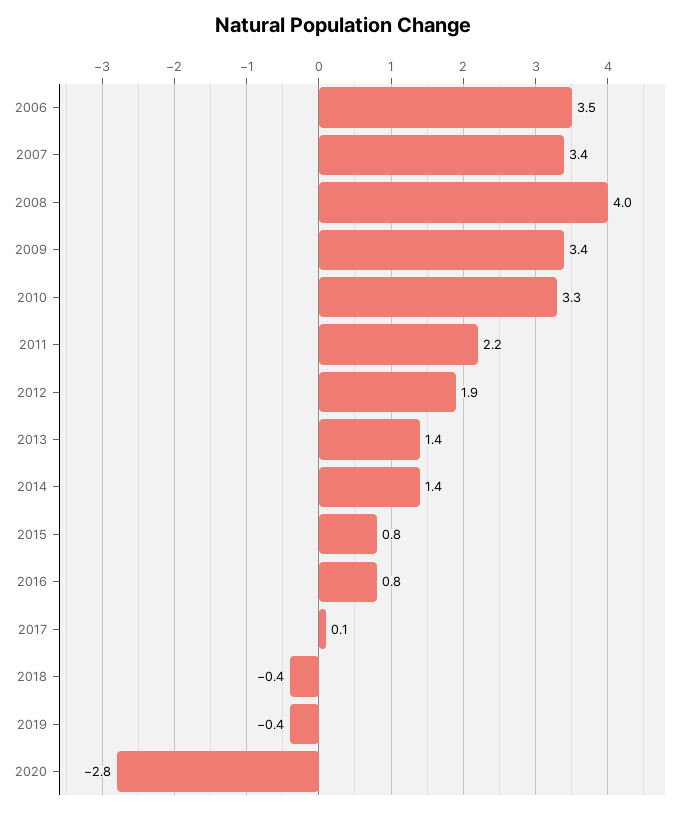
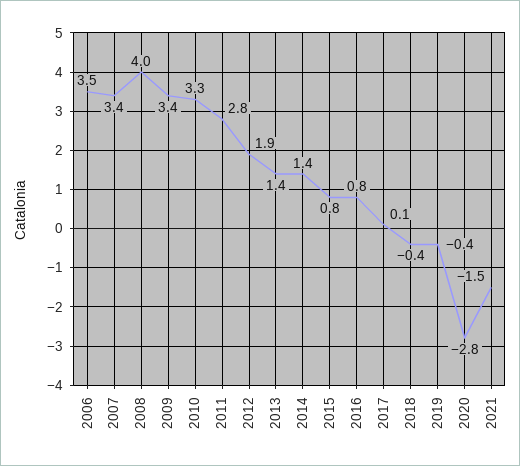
2011: 2.2 -> 2.8
2021: none -> -1.5

